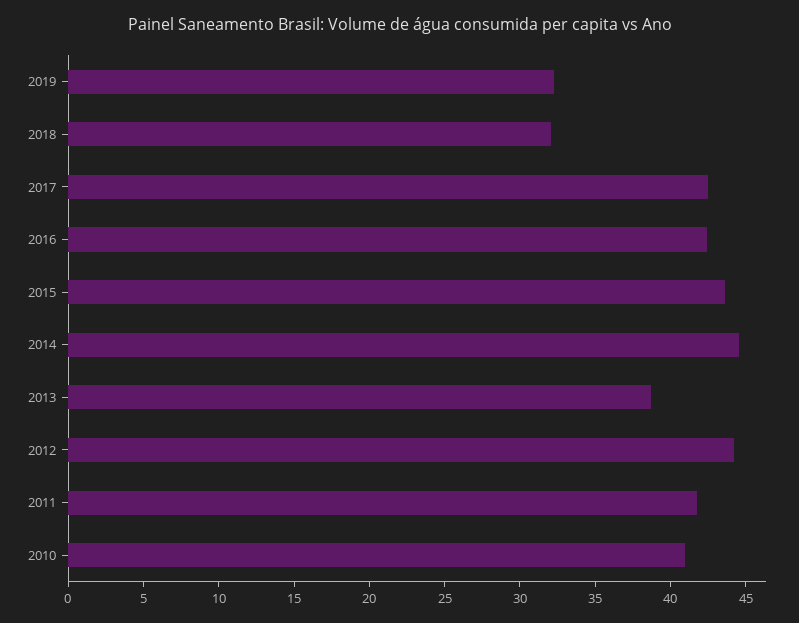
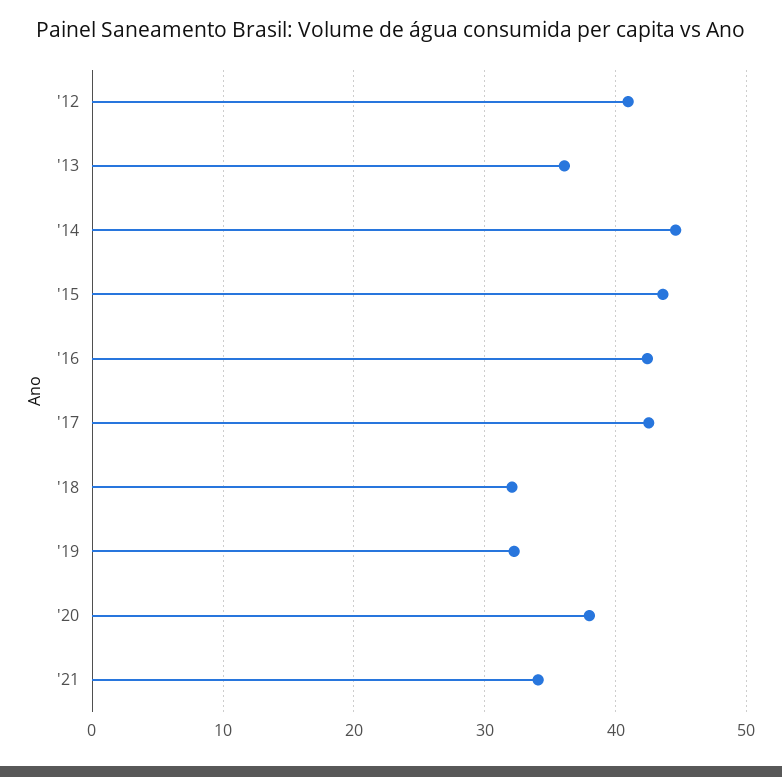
2013: 39 -> 36
2012: 44 -> 41
2011: 42 -> none
2010: 41 -> none
'20: none -> 38
'21: none -> 34

